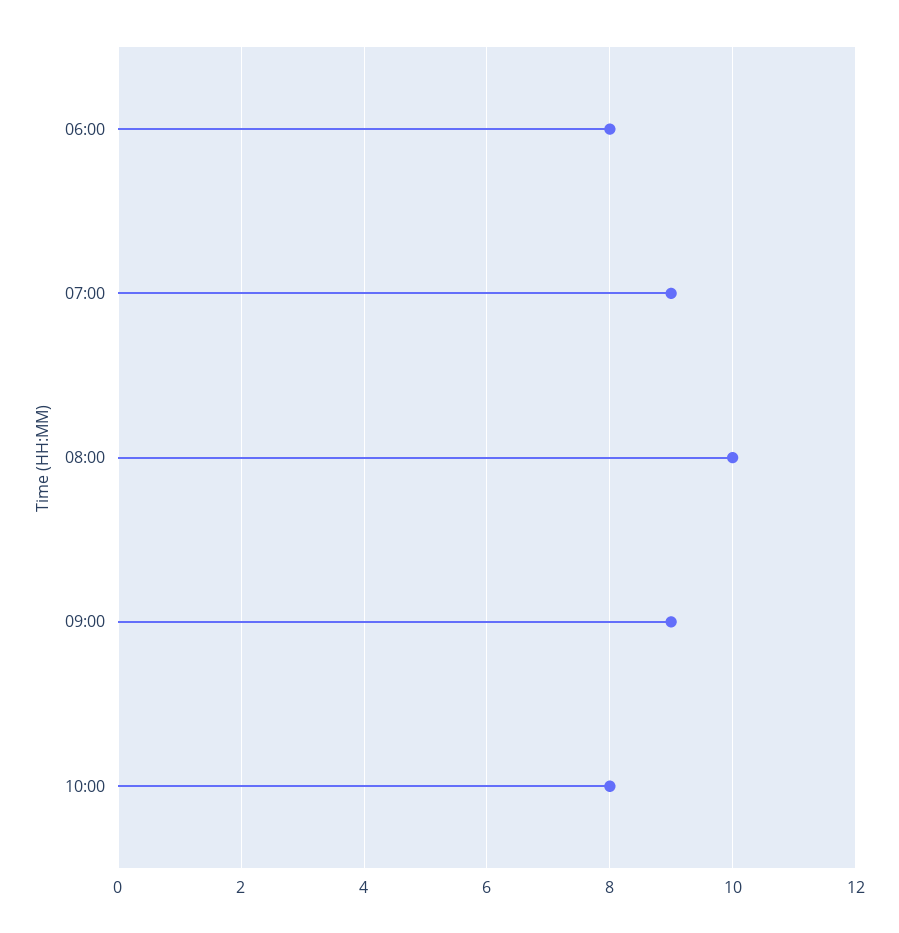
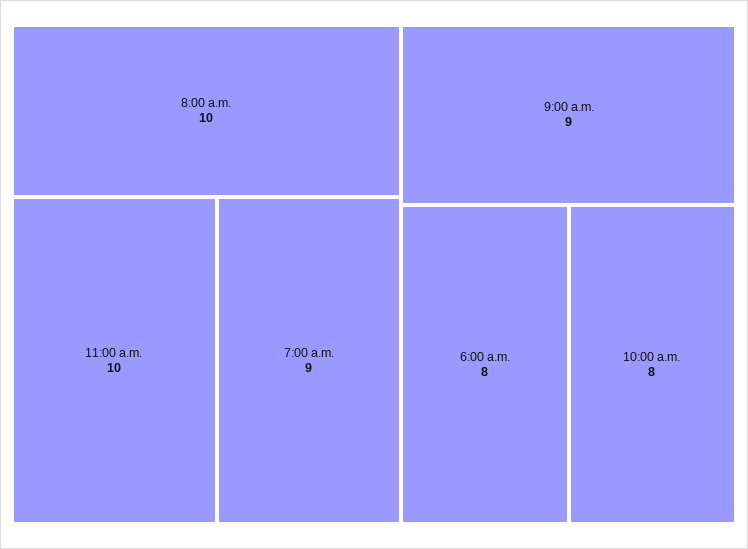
11:00 a.m.: none -> 10

